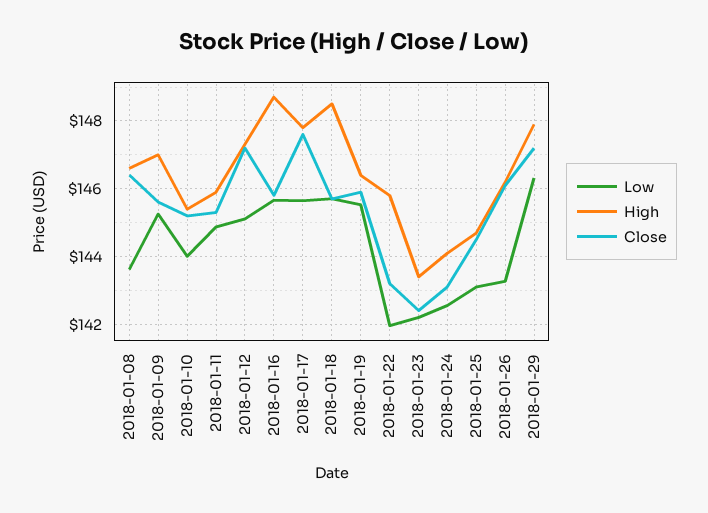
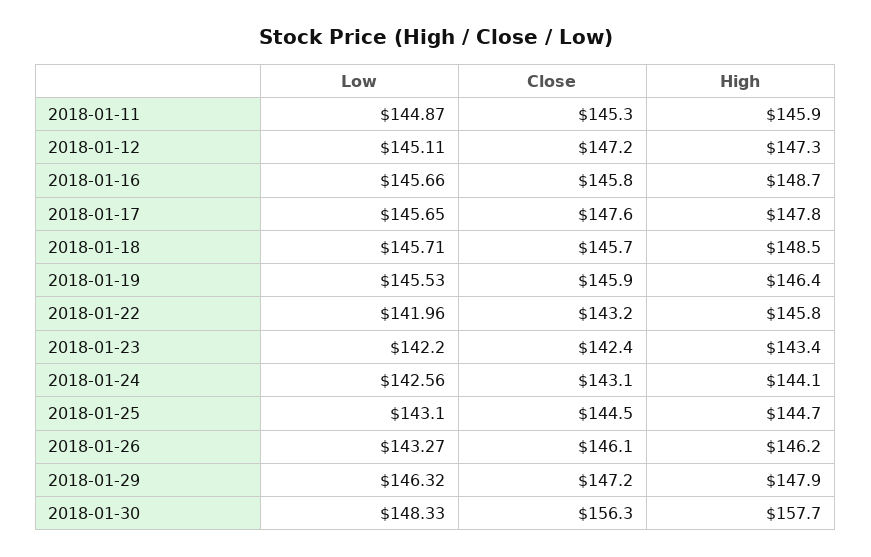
Low, 2018-01-08: 143.6 -> none
High, 2018-01-08: 146.6 -> none
Close, 2018-01-08: 146.4 -> none
Low, 2018-01-09: 145.2 -> none
High, 2018-01-09: 147 -> none
Close, 2018-01-09: 145.6 -> none
Low, 2018-01-10: 144 -> none
High, 2018-01-10: 145.4 -> none
Close, 2018-01-10: 145.2 -> none
Low, 2018-01-30: none -> 148.33
Close, 2018-01-30: none -> 156.3
High, 2018-01-30: none -> 157.7

